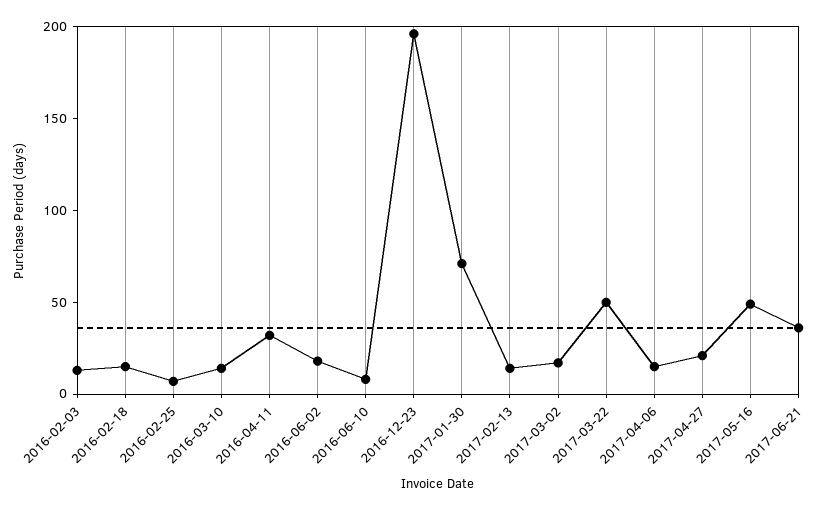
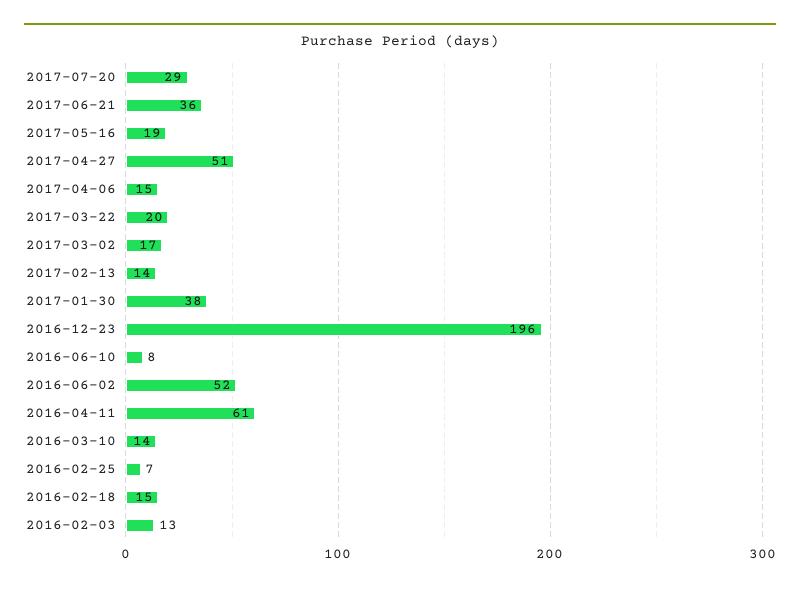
2016-04-11: 30 -> 61
2016-06-02: 20 -> 52
2017-01-30: 70 -> 38
2017-03-22: 50 -> 20
2017-04-27: 20 -> 51
2017-05-16: 50 -> 19
2017-07-20: none -> 29

